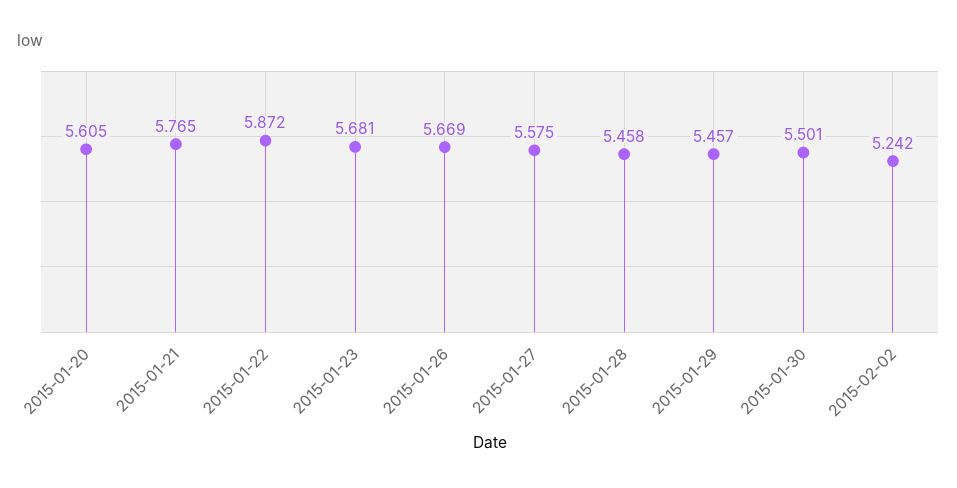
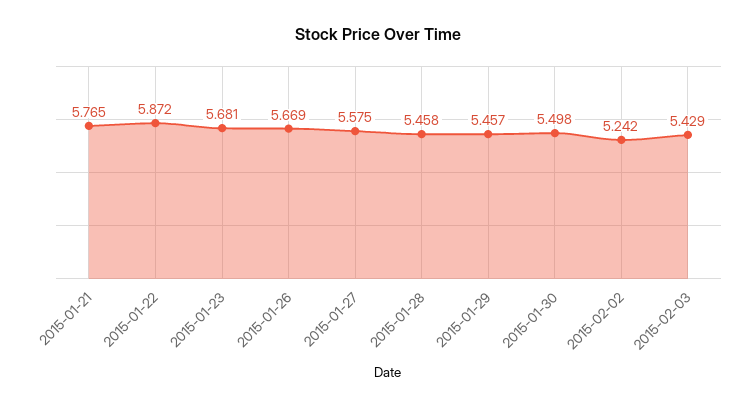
2015-01-20: 5.605 -> none
2015-01-30: 5.501 -> 5.498
2015-02-03: none -> 5.429

